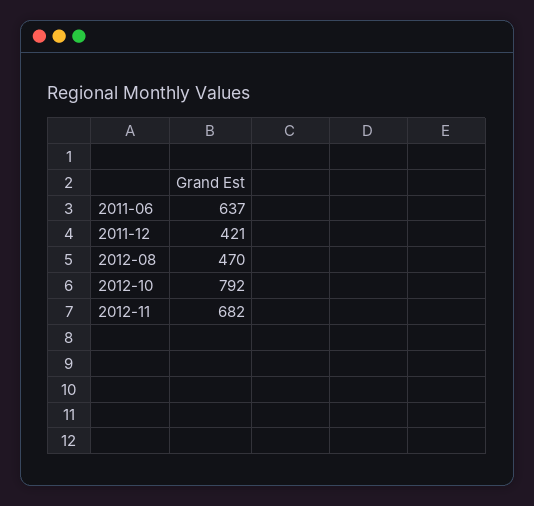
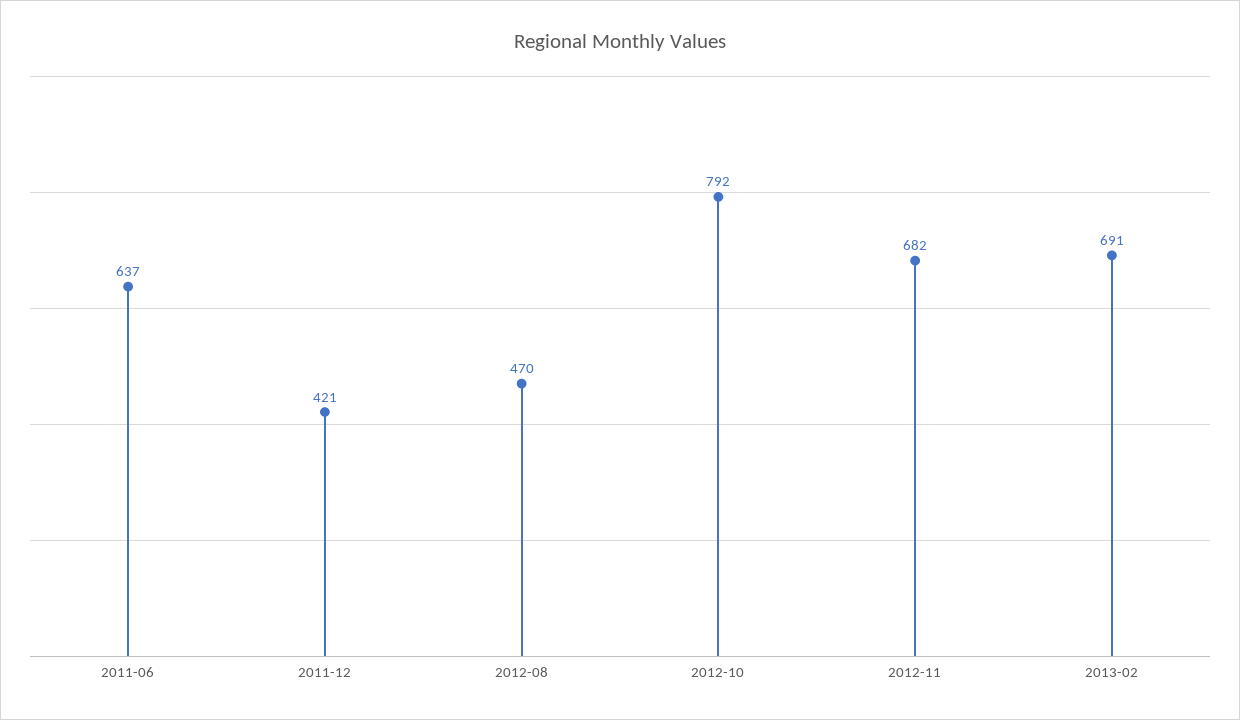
2013-02: none -> 691

